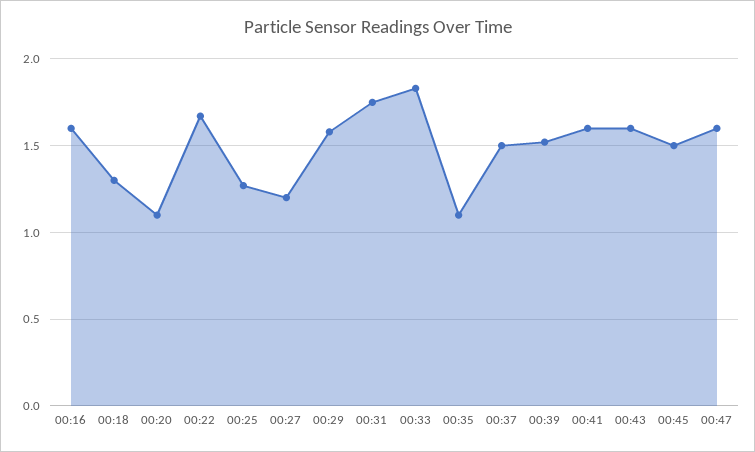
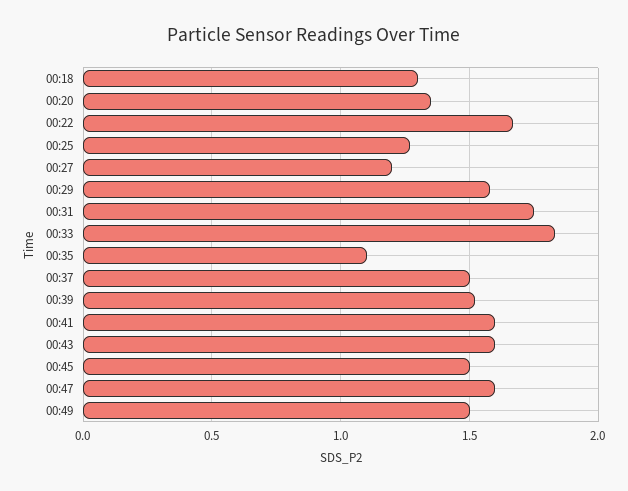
00:16: 1.6 -> none
00:20: 1.1 -> 1.35
00:49: none -> 1.5

